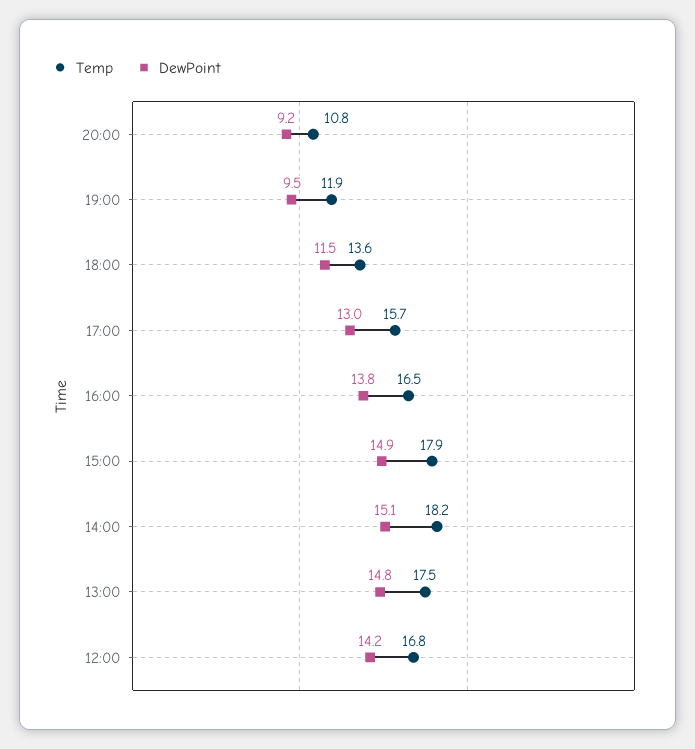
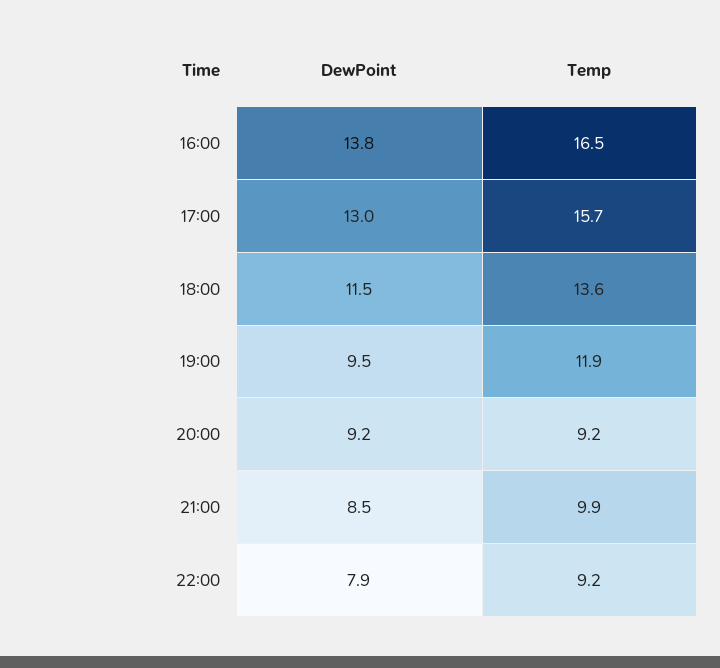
Temp, 20:00: 10.8 -> 9.2
Temp, 15:00: 17.9 -> none
DewPoint, 15:00: 14.9 -> none
Temp, 14:00: 18.2 -> none
DewPoint, 14:00: 15.1 -> none
Temp, 13:00: 17.5 -> none
DewPoint, 13:00: 14.8 -> none
Temp, 12:00: 16.8 -> none
DewPoint, 12:00: 14.2 -> none
DewPoint, 21:00: none -> 8.5
Temp, 21:00: none -> 9.9
DewPoint, 22:00: none -> 7.9
Temp, 22:00: none -> 9.2

